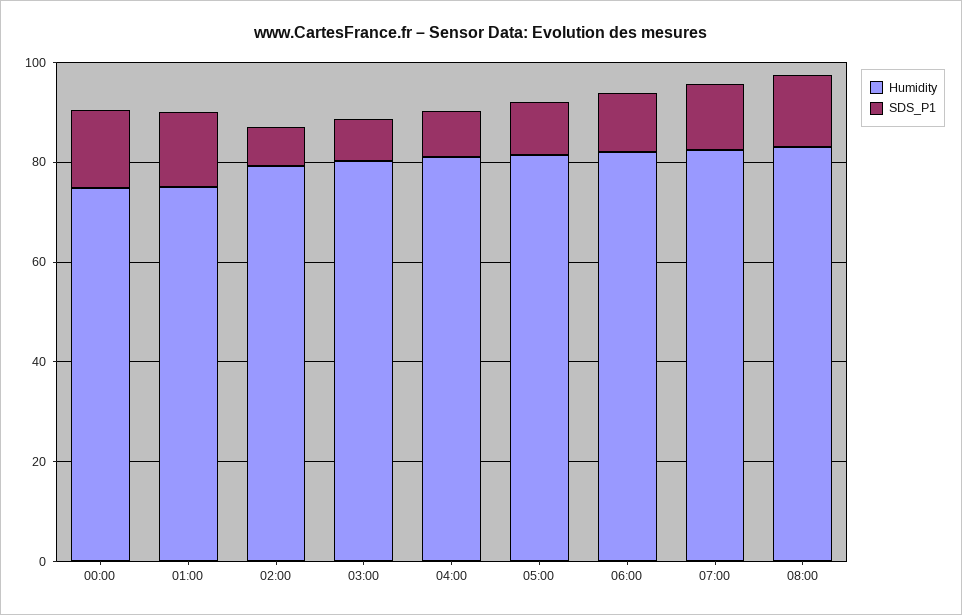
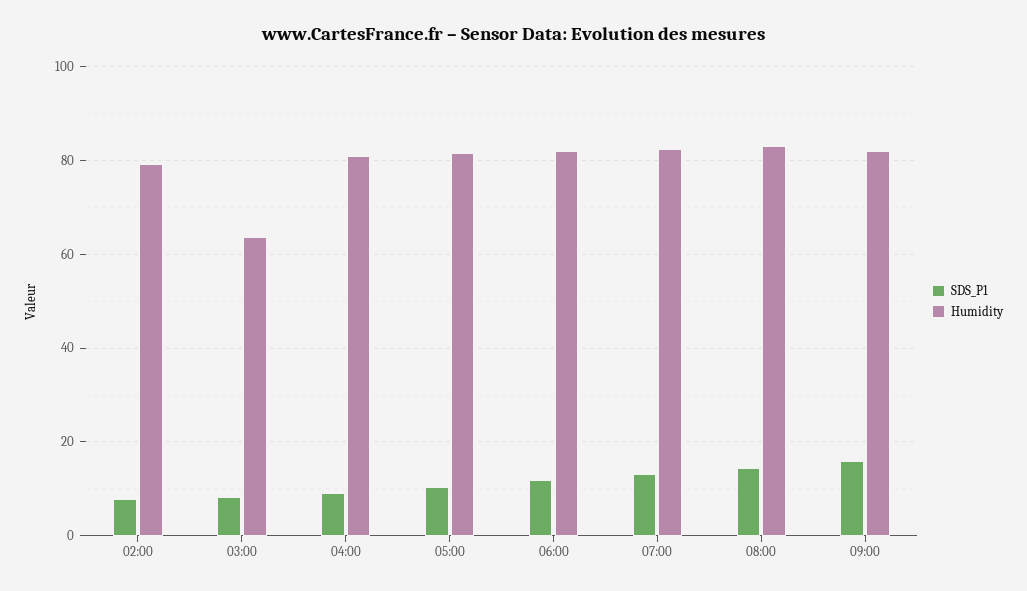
Humidity, 00:00: 75 -> none
SDS_P1, 00:00: 15 -> none
Humidity, 01:00: 75 -> none
SDS_P1, 01:00: 15 -> none
Humidity, 03:00: 80 -> 64
SDS_P1, 09:00: none -> 16
Humidity, 09:00: none -> 82

